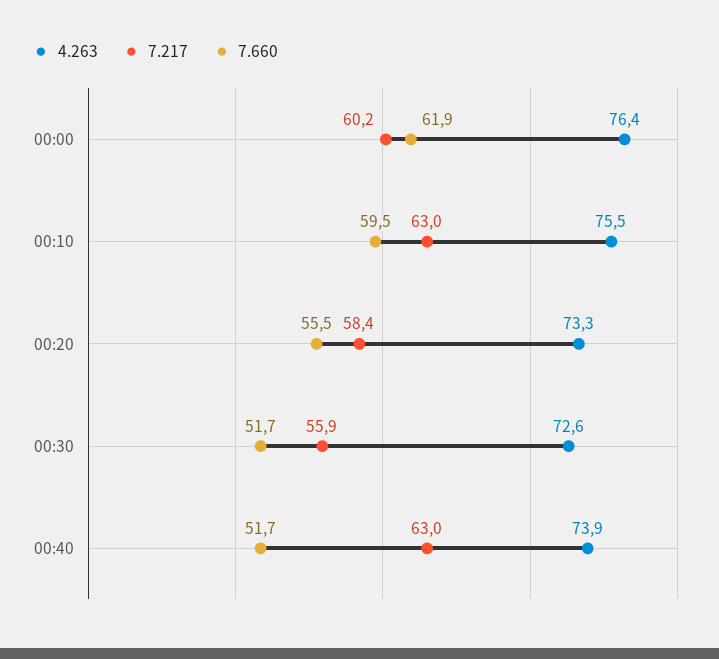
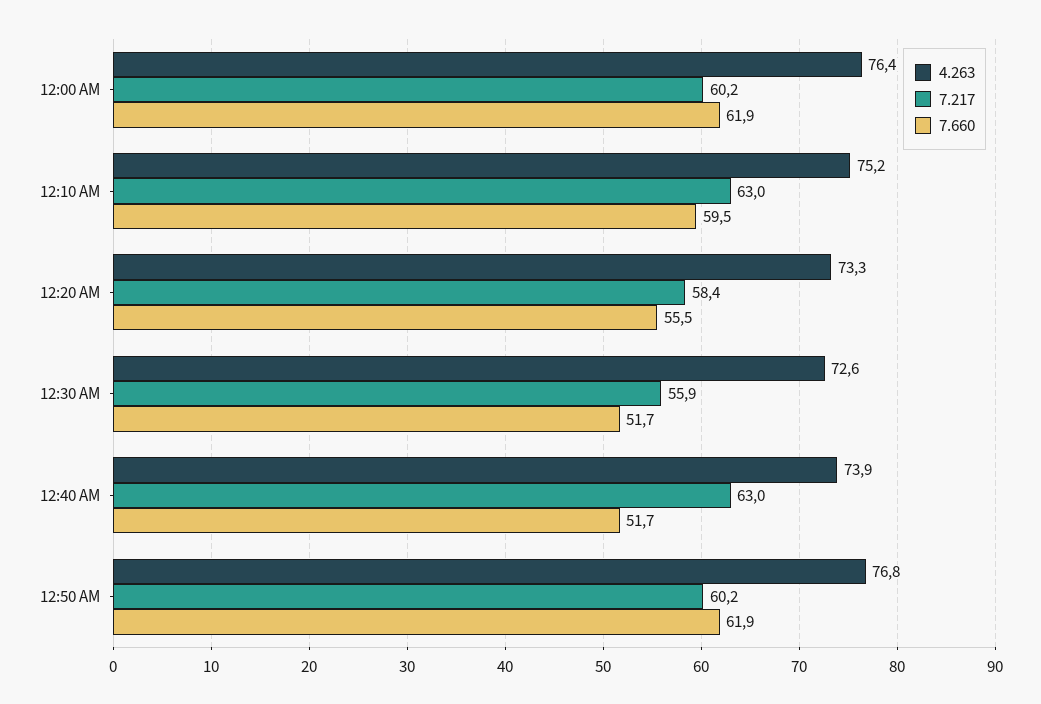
4.263, 00:10: 75.5 -> 75.2
4.263, 12:50 AM: none -> 76.8
7.217, 12:50 AM: none -> 60.2
7.660, 12:50 AM: none -> 61.9

